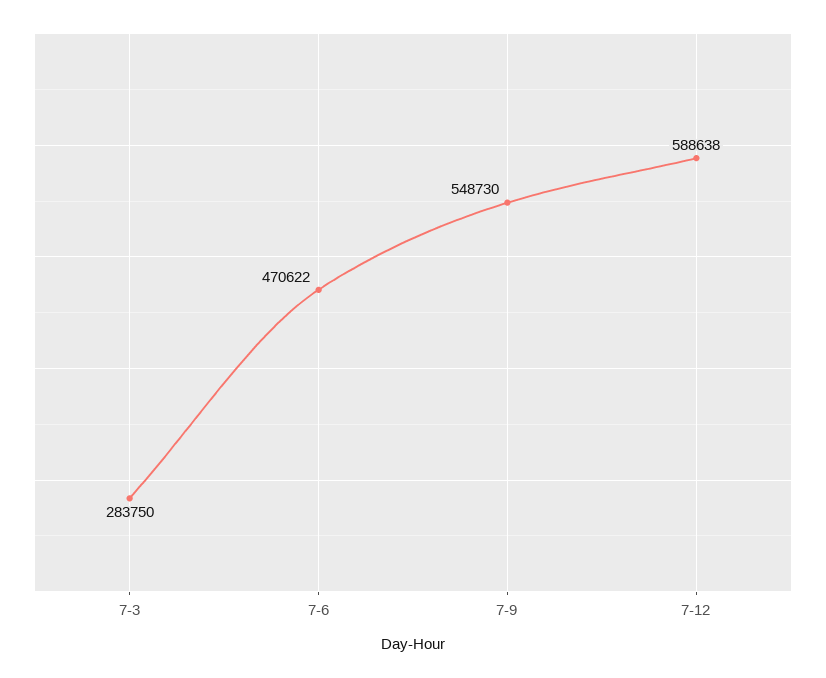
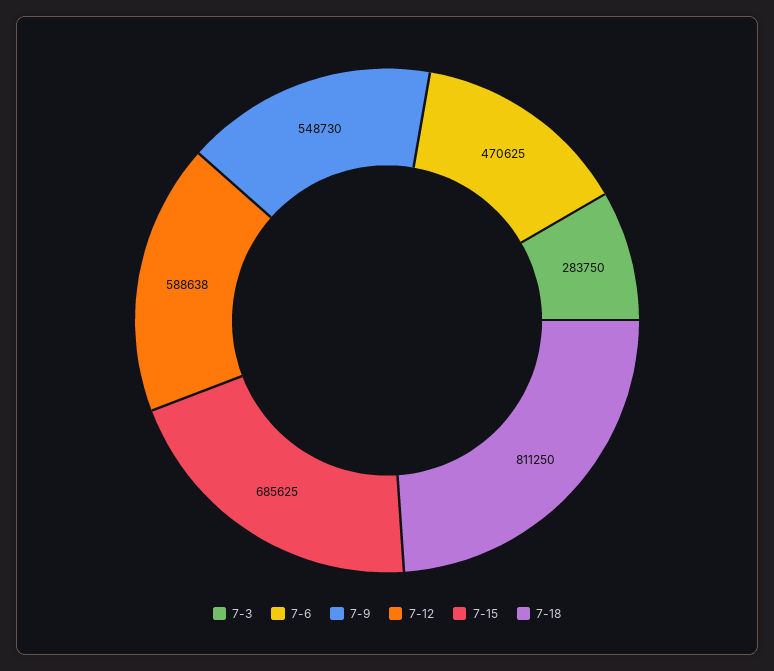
7-6: 470622 -> 470625
7-15: none -> 685625
7-18: none -> 811250

